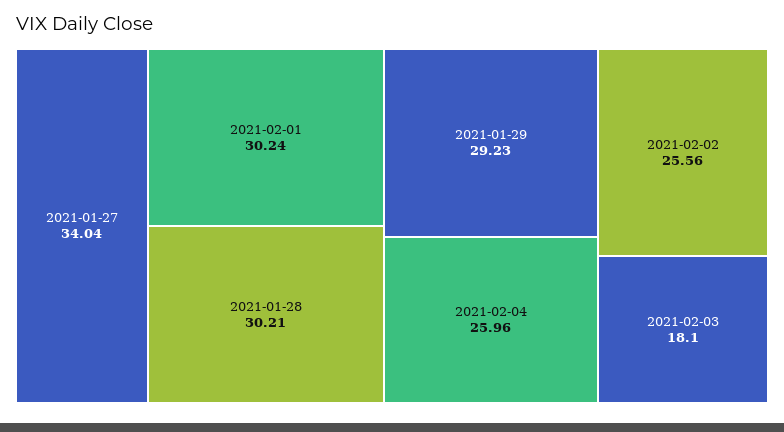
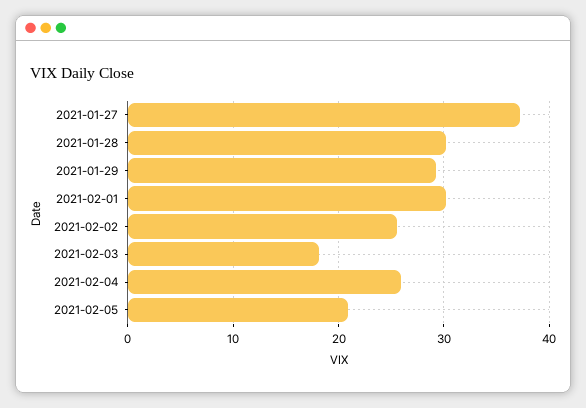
2021-01-27: 34.04 -> 37
2021-02-05: none -> 21

